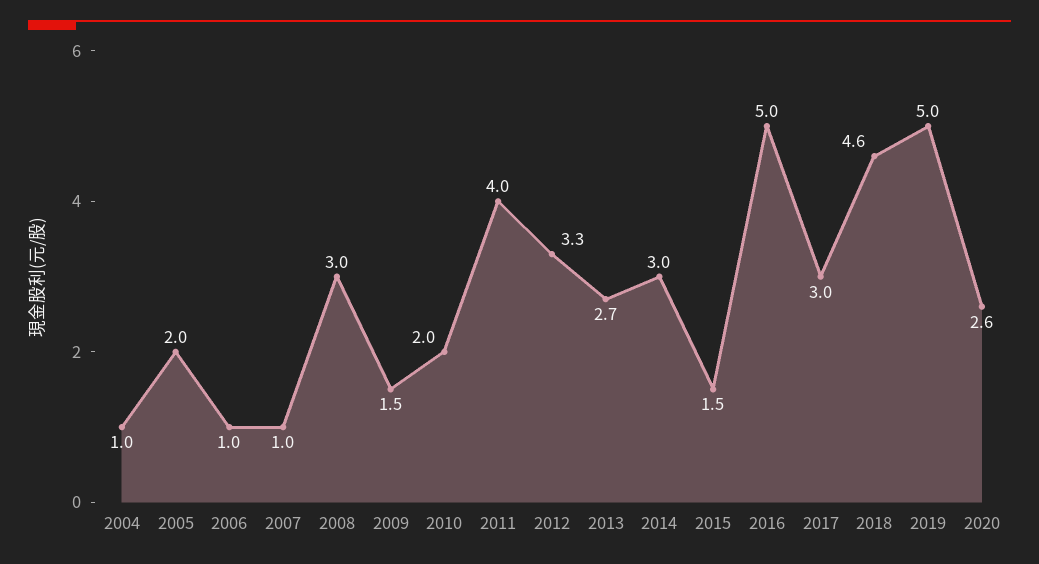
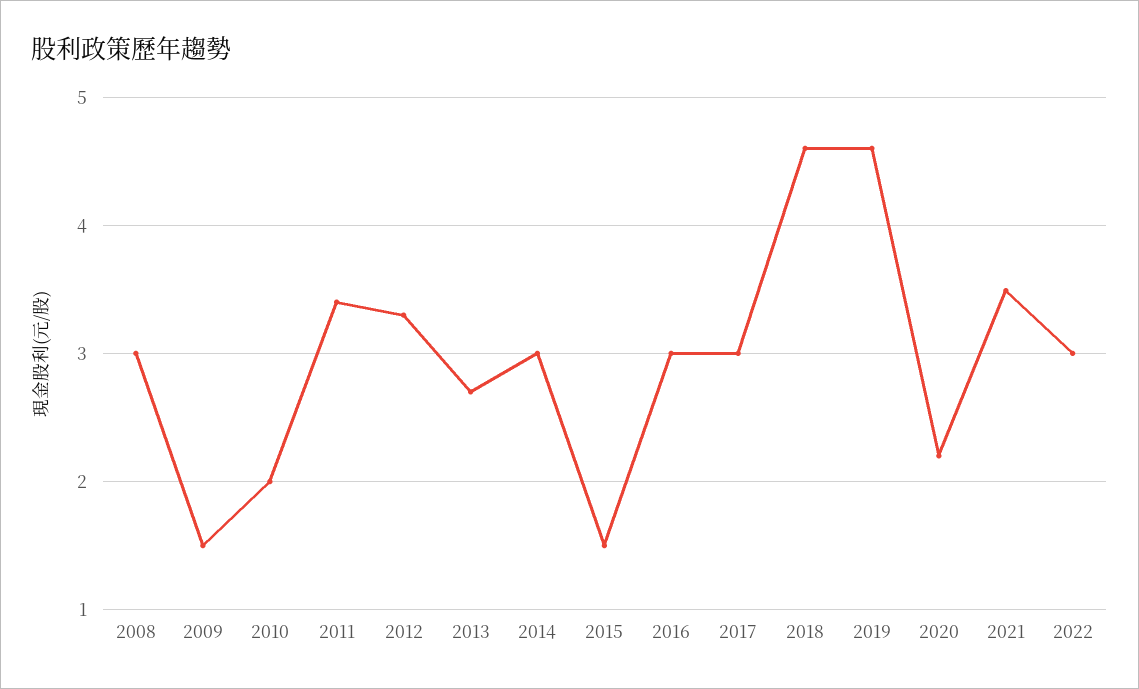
2004: 1 -> none
2005: 2 -> none
2006: 1 -> none
2007: 1 -> none
2011: 4 -> 3.4
2016: 5 -> 3
2019: 5 -> 4.6
2020: 2.6 -> 2.2
2021: none -> 3.5
2022: none -> 3

